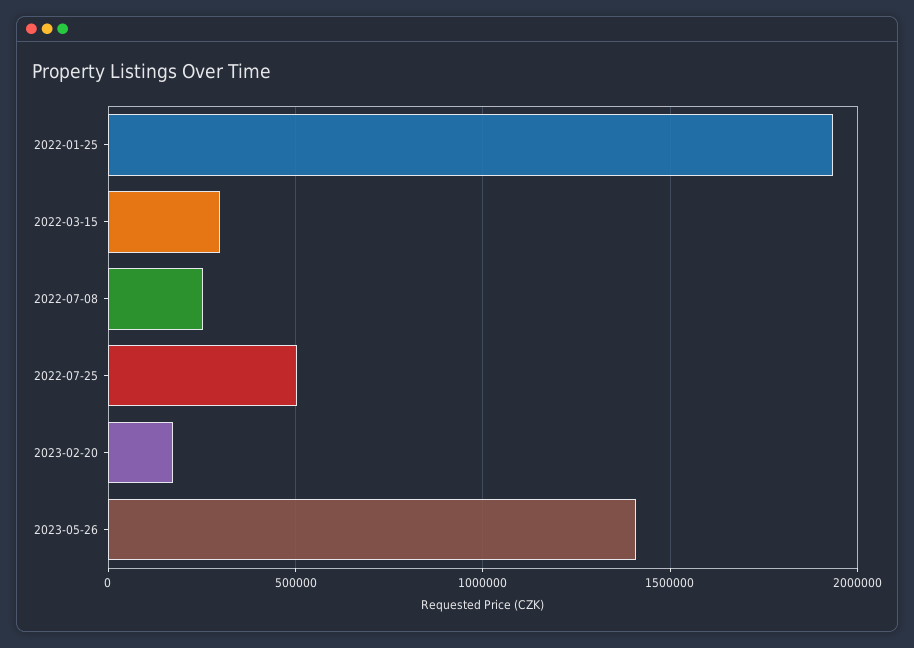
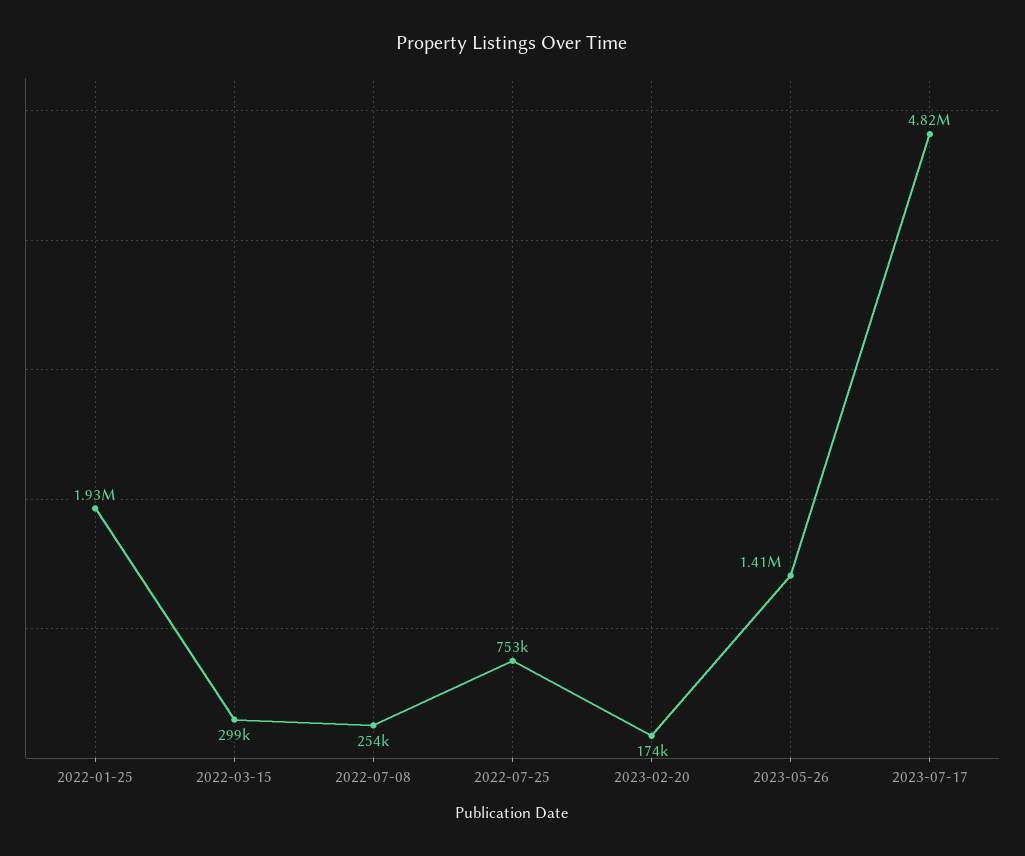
2022-07-25: 500000 -> 753000
2023-07-17: none -> 4820000

